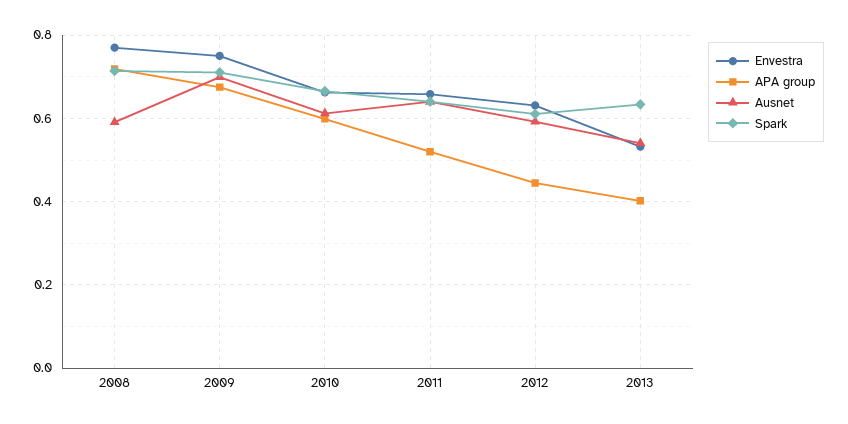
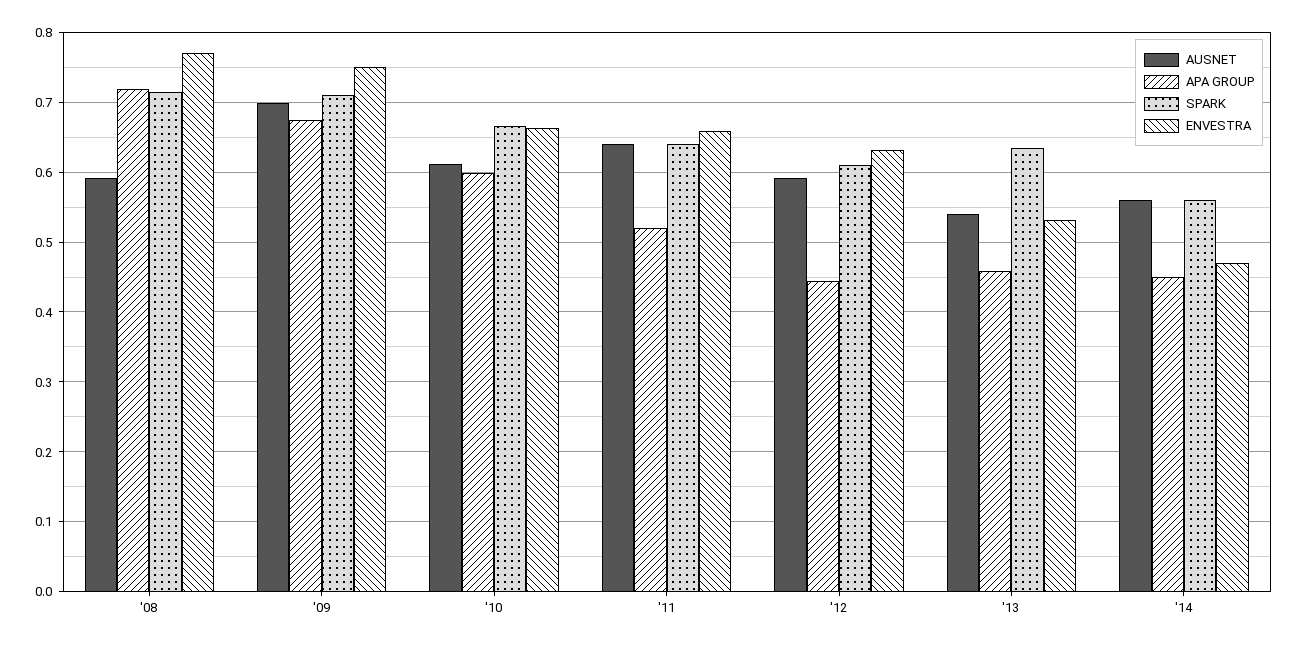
APA group, 2013: 0.4 -> 0.46
Ausnet, '14: none -> 0.56
APA group, '14: none -> 0.45
Spark, '14: none -> 0.56
Envestra, '14: none -> 0.47

